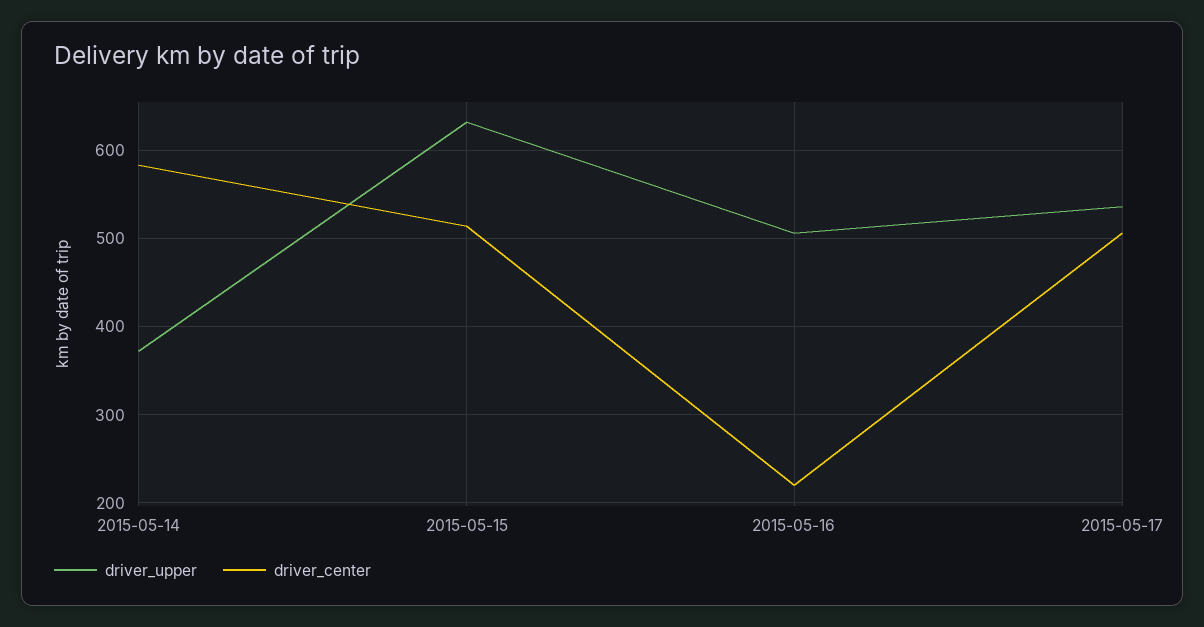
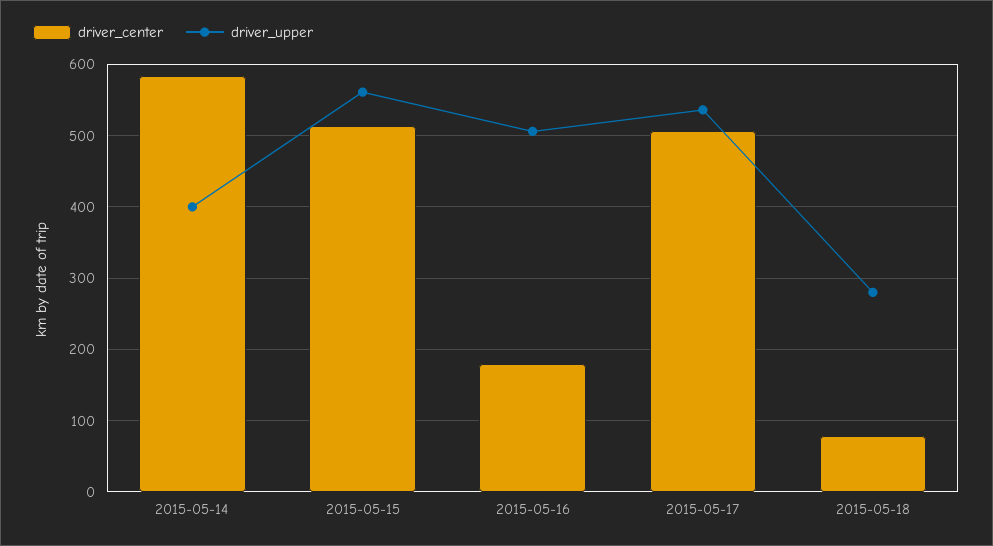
driver_upper, 2015-05-14: 370 -> 400
driver_upper, 2015-05-15: 630 -> 560
driver_center, 2015-05-16: 220 -> 180
driver_center, 2015-05-18: none -> 80
driver_upper, 2015-05-18: none -> 280

